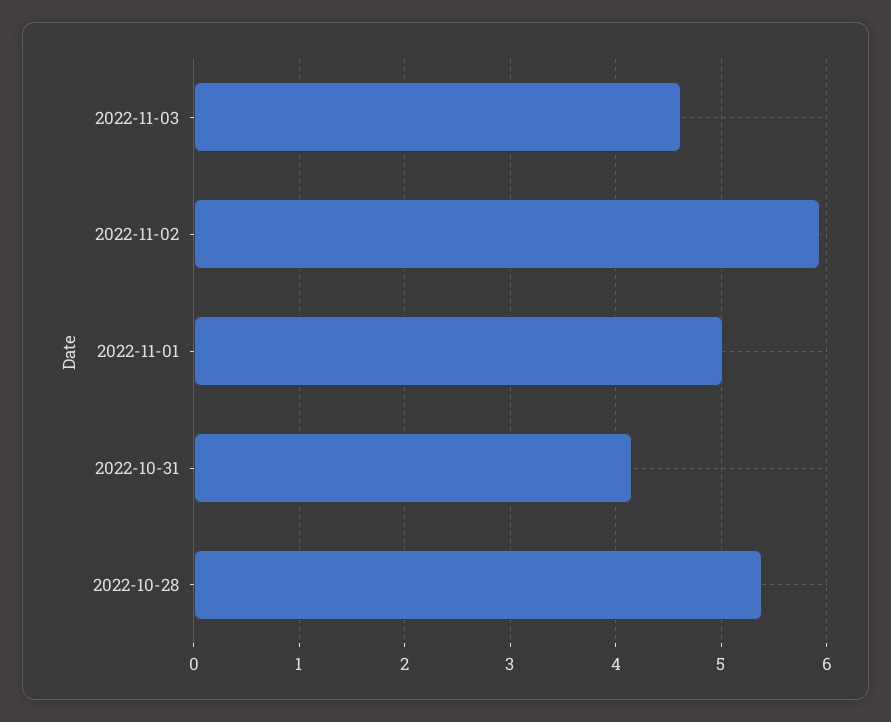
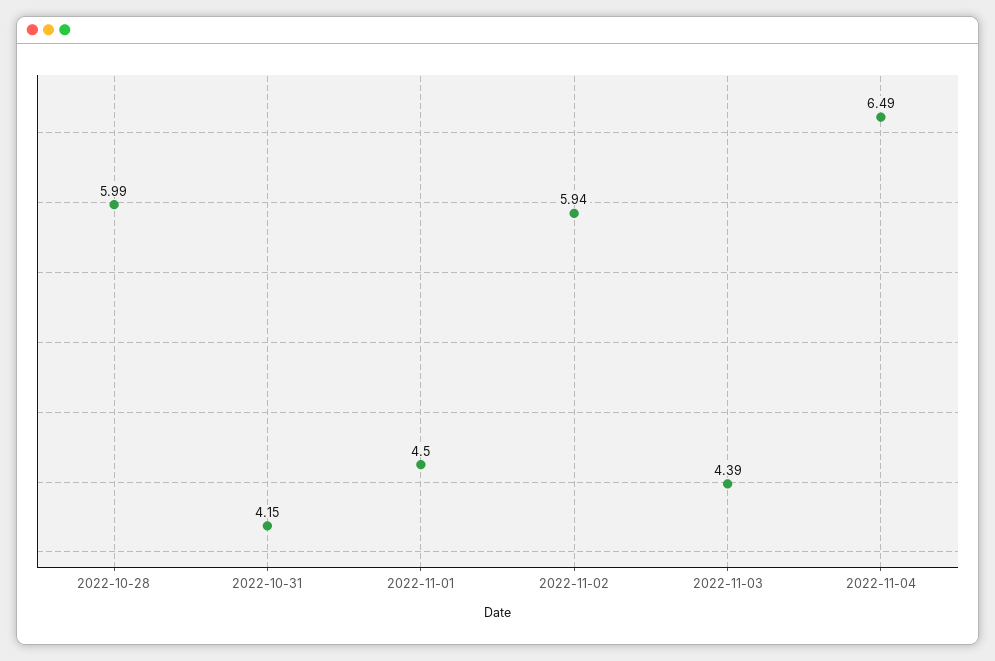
2022-11-03: 4.6 -> 4.39
2022-11-01: 5 -> 4.5
2022-10-28: 5.4 -> 5.99
2022-11-04: none -> 6.49

